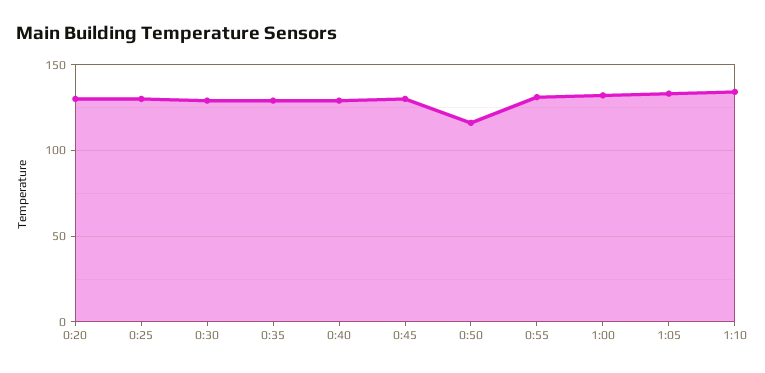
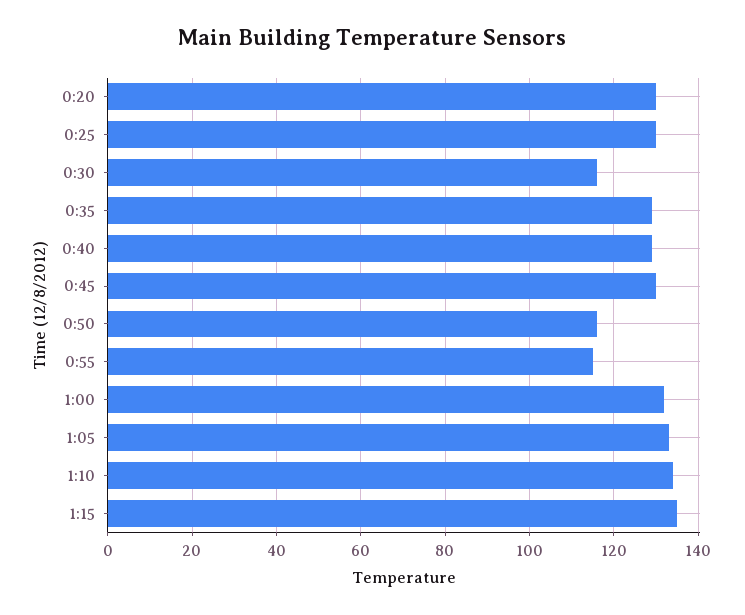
0:30: 130 -> 115
0:55: 130 -> 115
1:15: none -> 135

